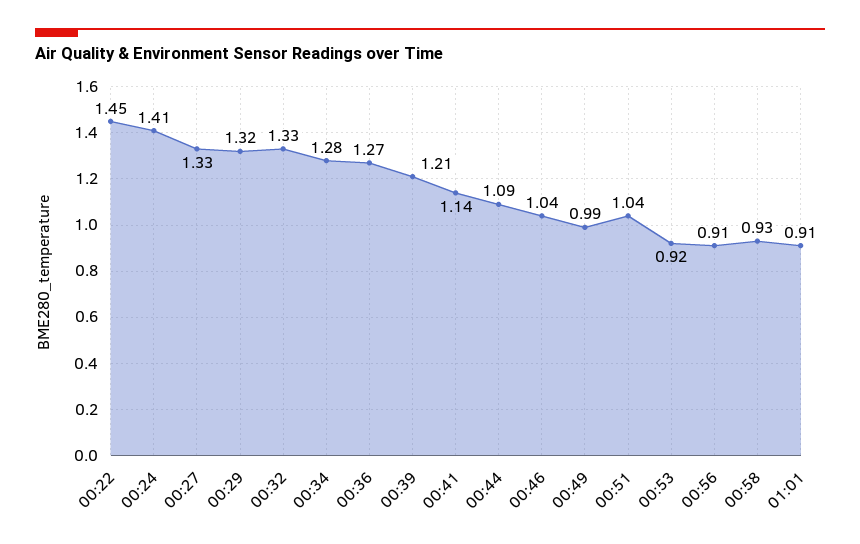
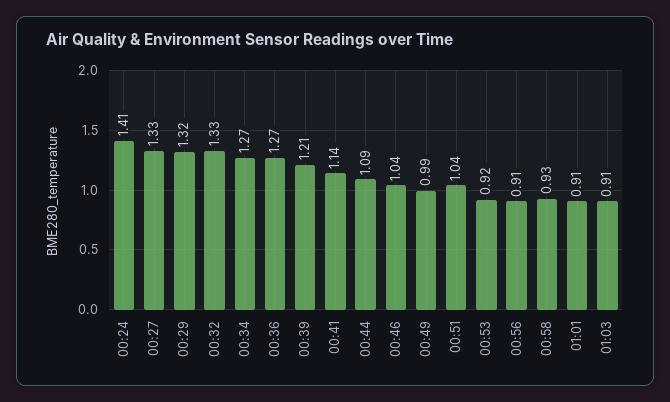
00:22: 1.45 -> none
00:34: 1.28 -> 1.27
01:03: none -> 0.91

